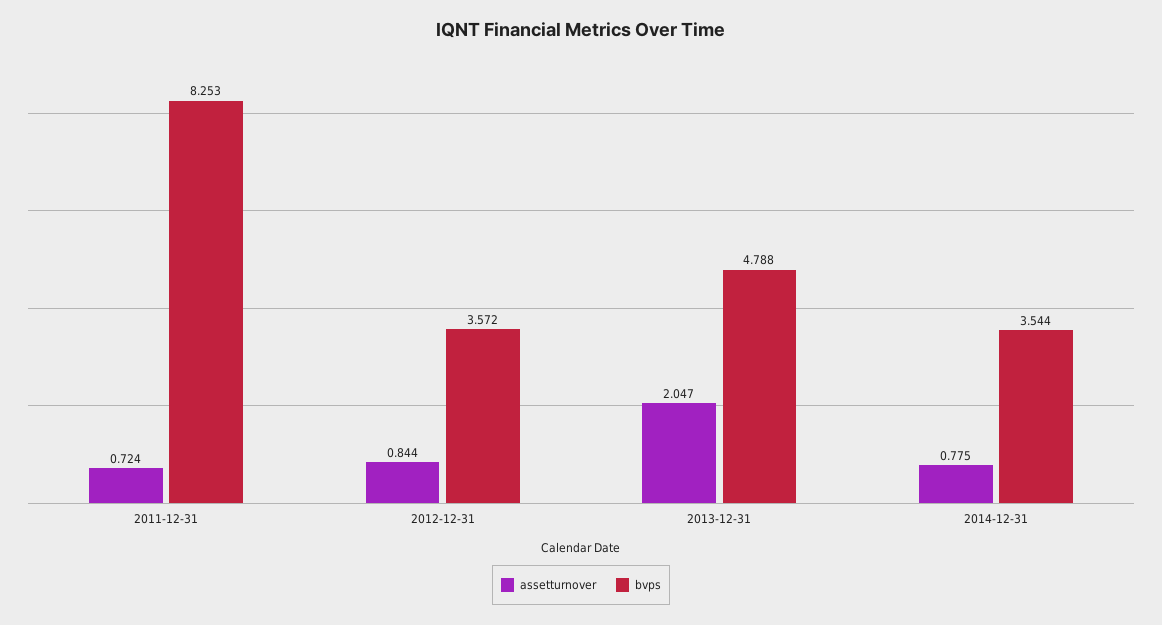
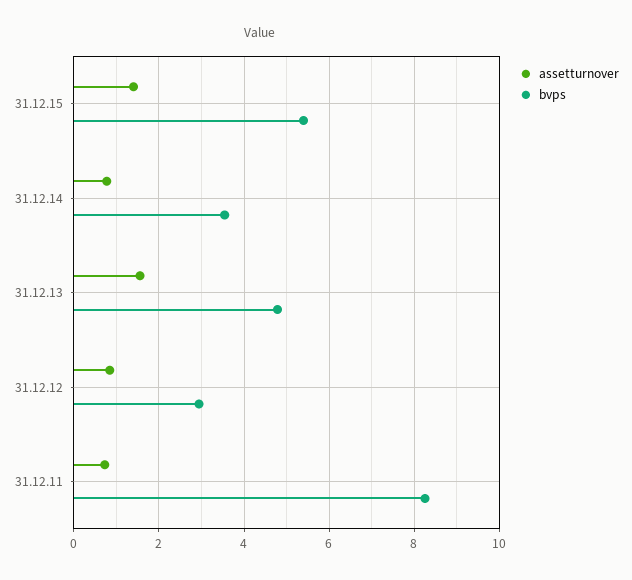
bvps, 2012-12-31: 3.572 -> 3
assetturnover, 2013-12-31: 2.047 -> 1.6
assetturnover, 31.12.15: none -> 1.4
bvps, 31.12.15: none -> 5.4

